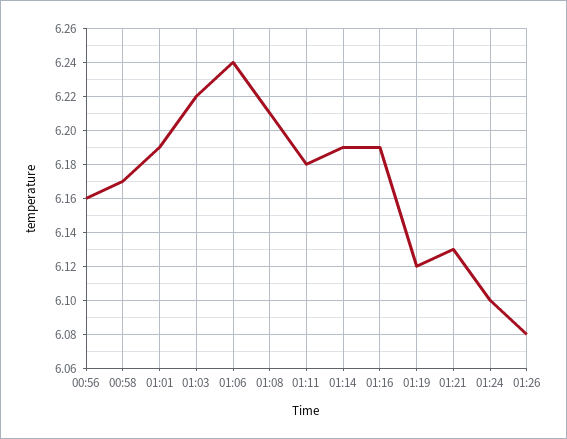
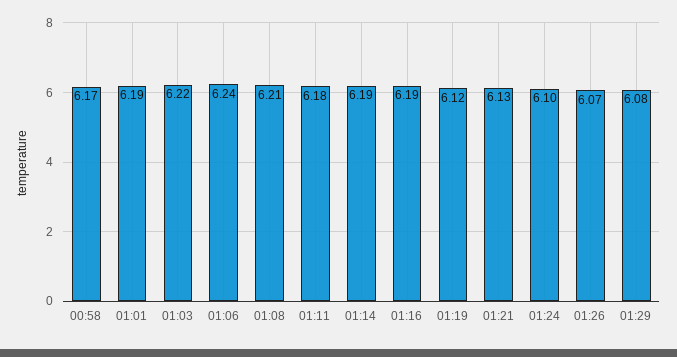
00:56: 6.16 -> none
01:26: 6.08 -> 6.07
01:29: none -> 6.08

